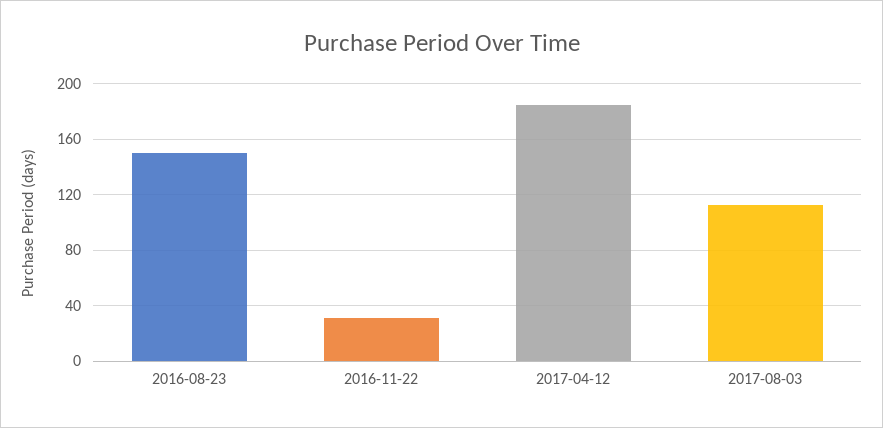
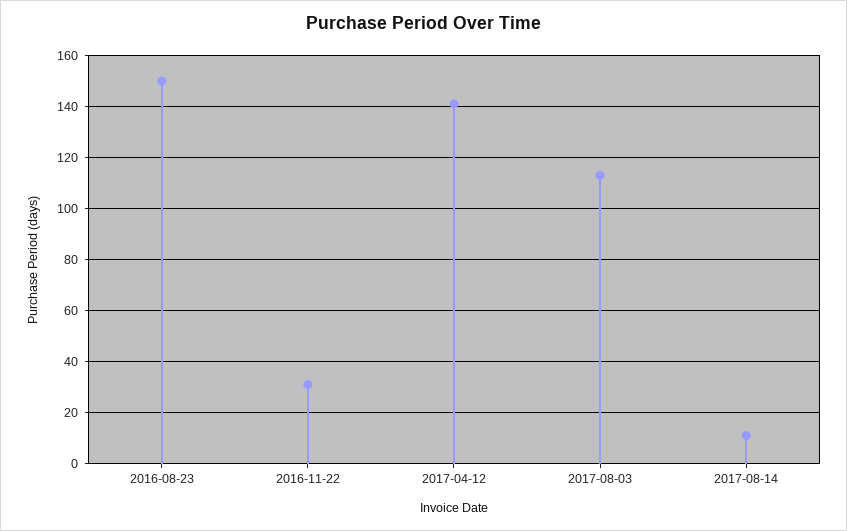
2017-04-12: 185 -> 140
2017-08-14: none -> 10

